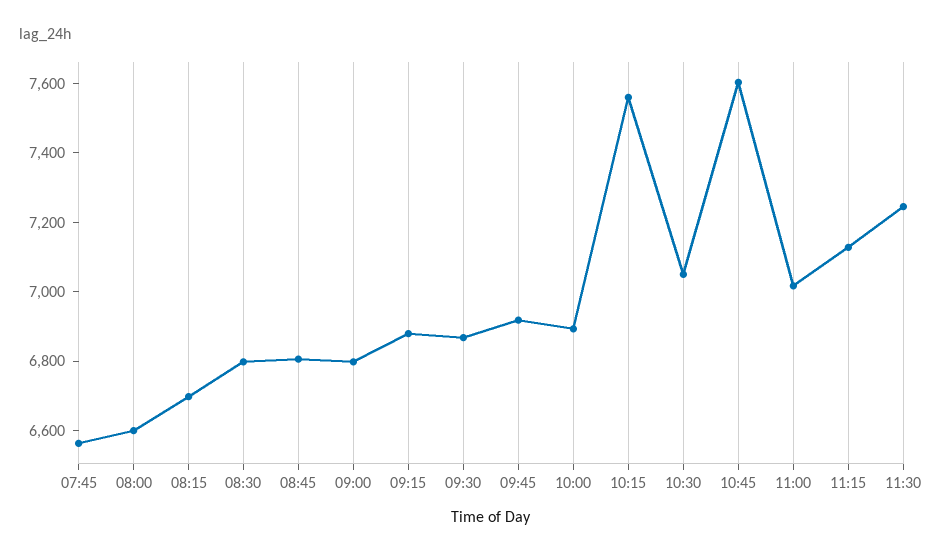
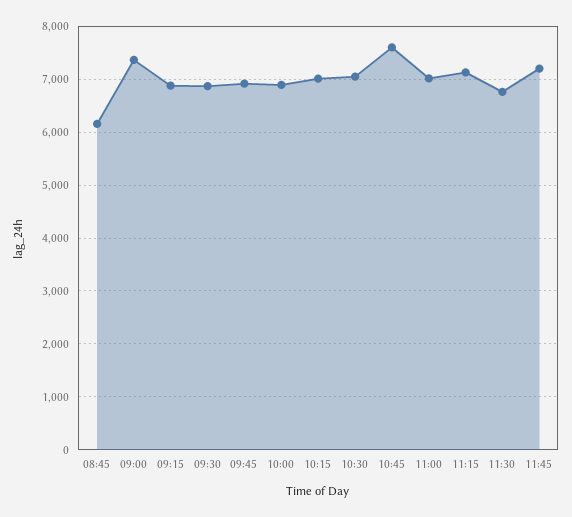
07:45: 6550 -> none
08:00: 6600 -> none
08:15: 6700 -> none
08:30: 6800 -> none
08:45: 6800 -> 6200
09:00: 6800 -> 7400
10:15: 7550 -> 7000
11:30: 7250 -> 6800
11:45: none -> 7200

